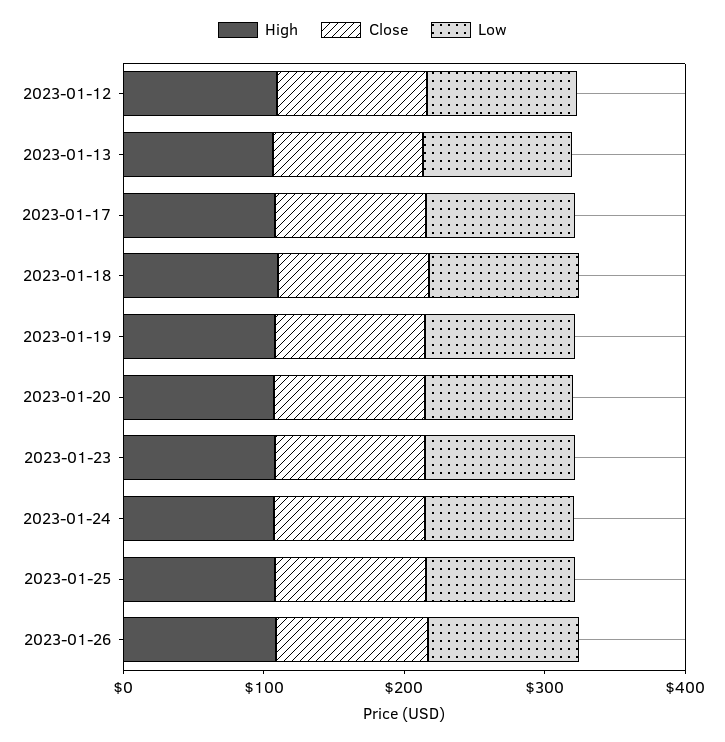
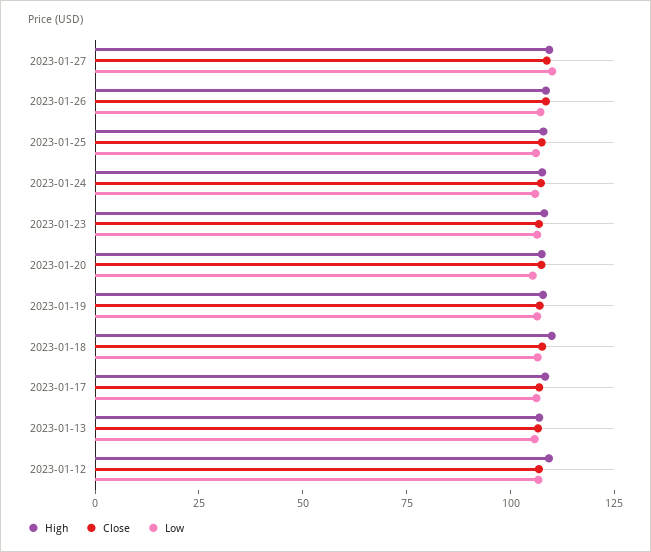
High, 2023-01-27: none -> 110
Close, 2023-01-27: none -> 110
Low, 2023-01-27: none -> 110

